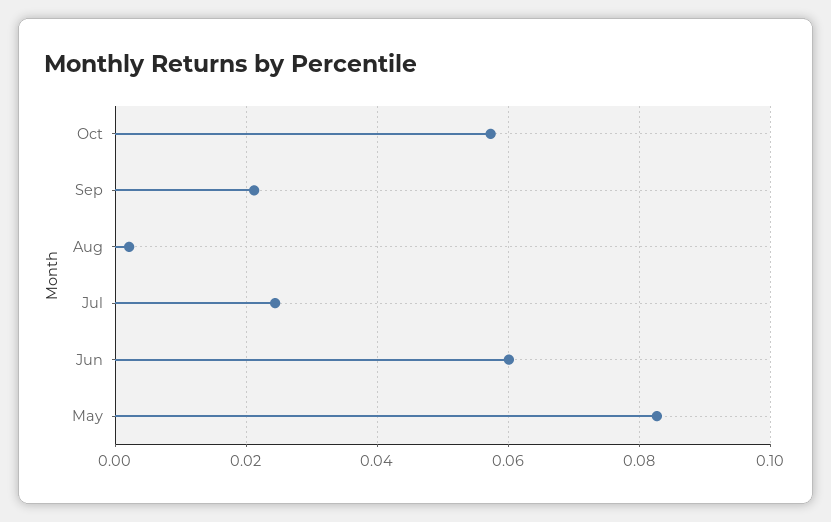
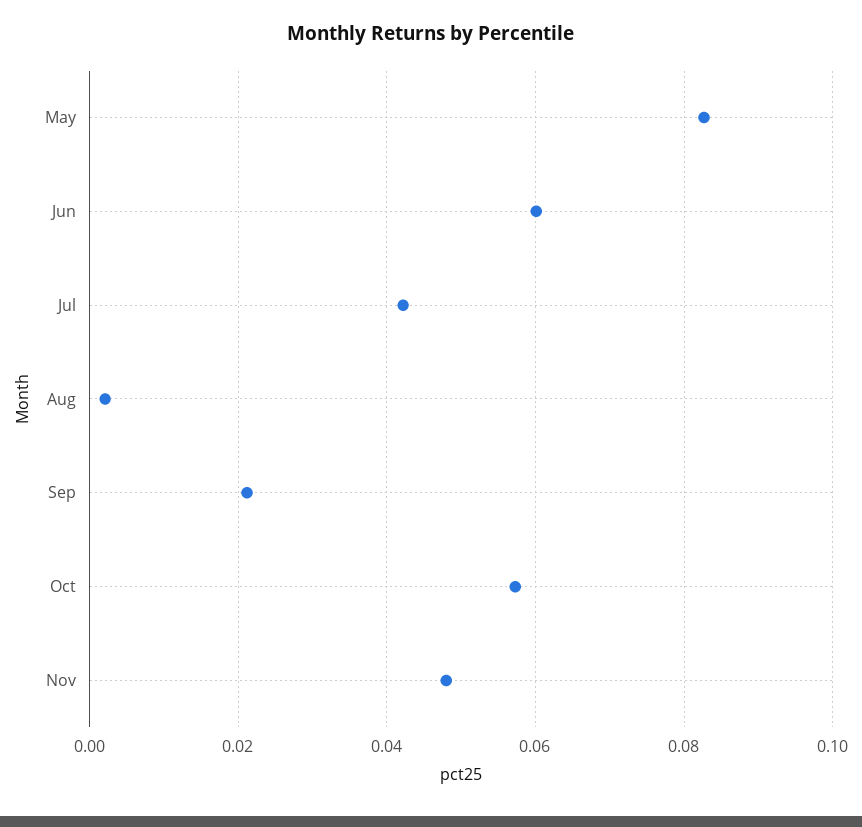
Jul: 0.024 -> 0.042
Nov: none -> 0.048

